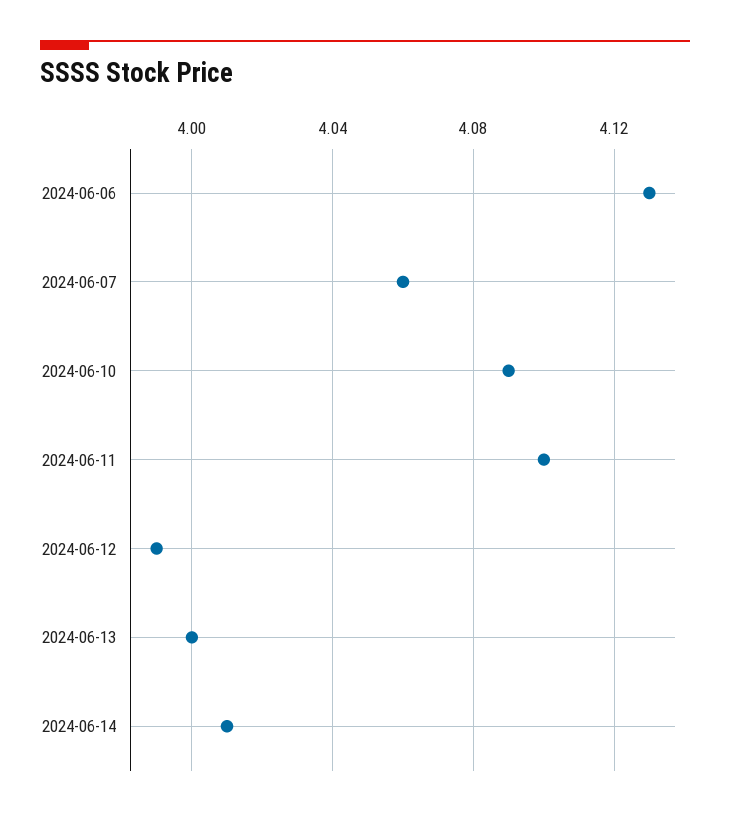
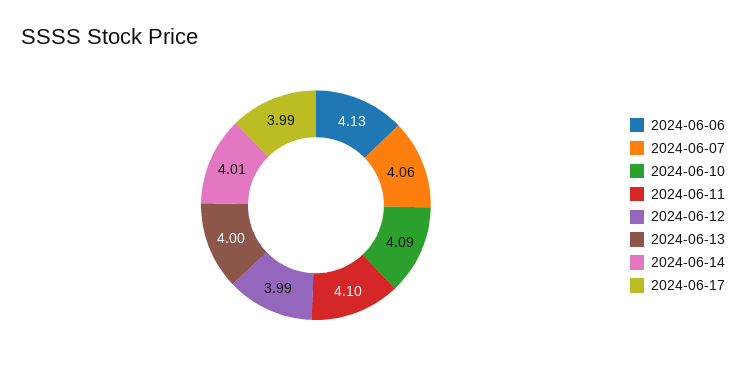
2024-06-17: none -> 3.99

